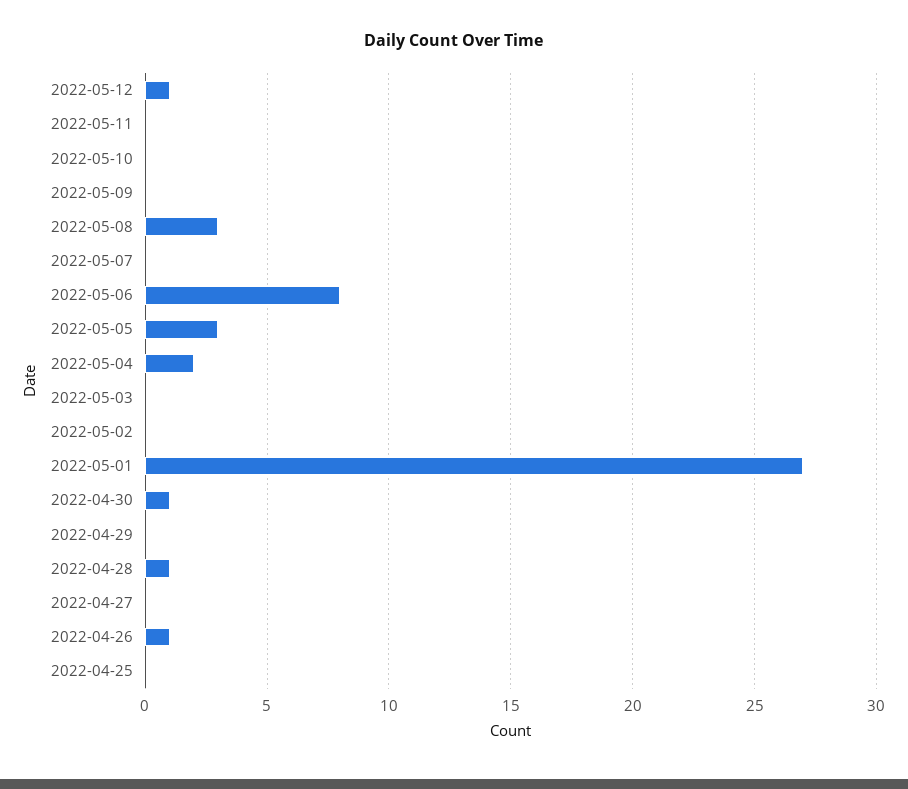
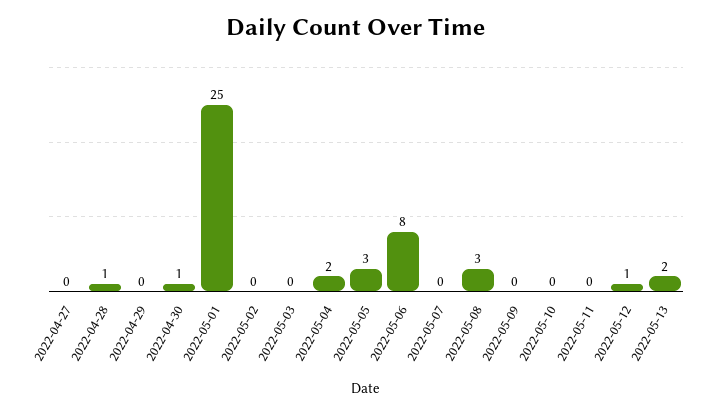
2022-05-01: 27 -> 25
2022-04-26: 1 -> none
2022-04-25: 0 -> none
2022-05-13: none -> 2

